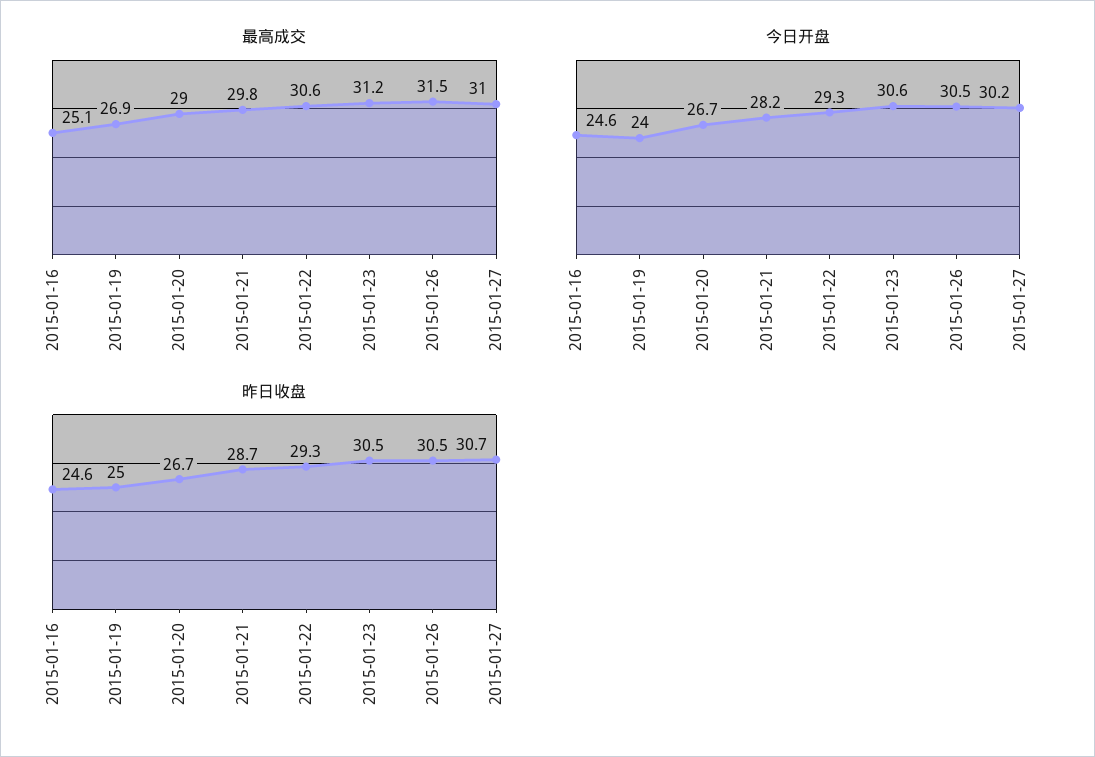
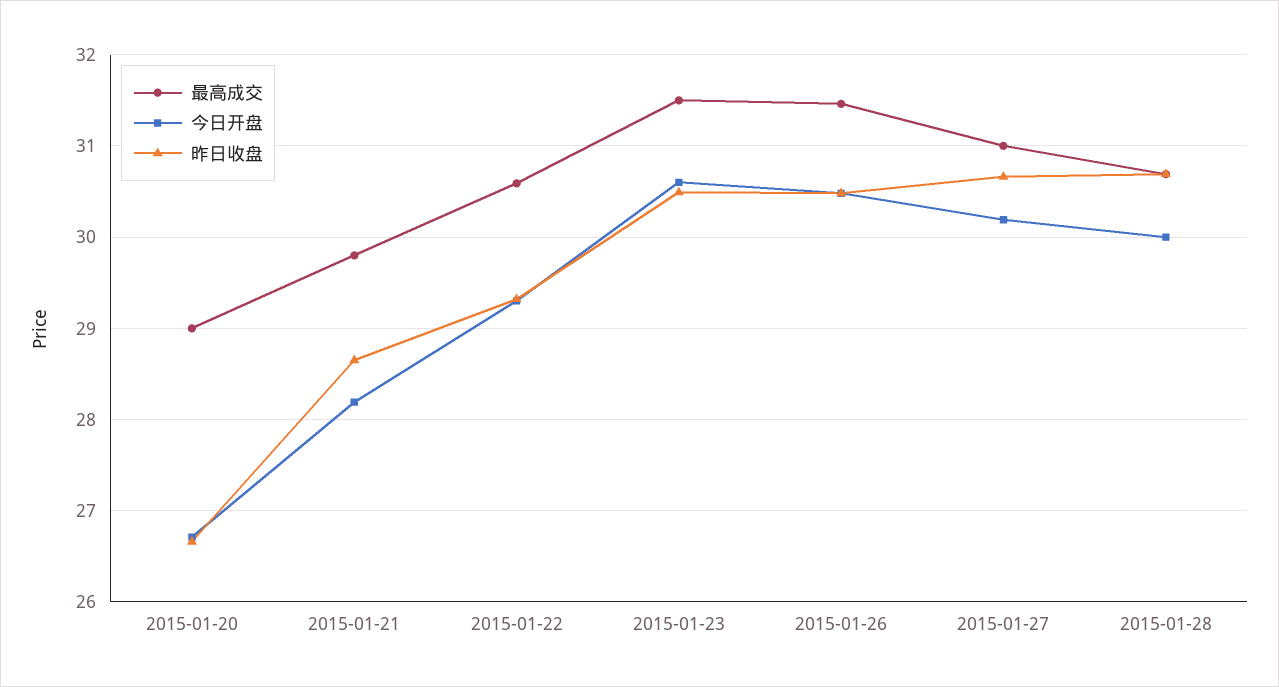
最高成交, 2015-01-16: 25.1 -> none
最高成交, 2015-01-19: 26.9 -> none
最高成交, 2015-01-23: 31.2 -> 31.5
今日开盘, 2015-01-16: 24.6 -> none
今日开盘, 2015-01-19: 24 -> none
昨日收盘, 2015-01-16: 24.6 -> none
昨日收盘, 2015-01-19: 25 -> none
最高成交, 2015-01-28: none -> 30.7
今日开盘, 2015-01-28: none -> 30
昨日收盘, 2015-01-28: none -> 30.7

